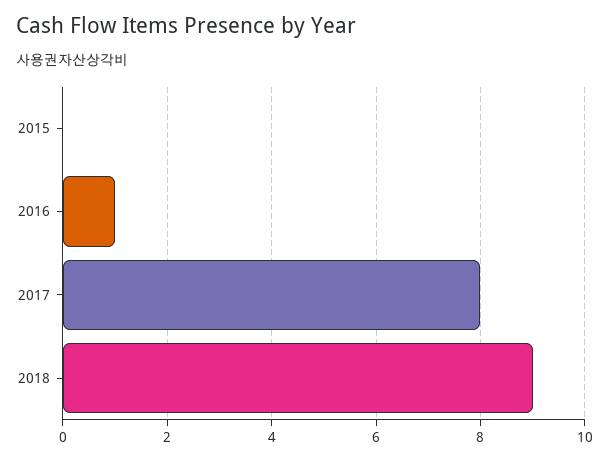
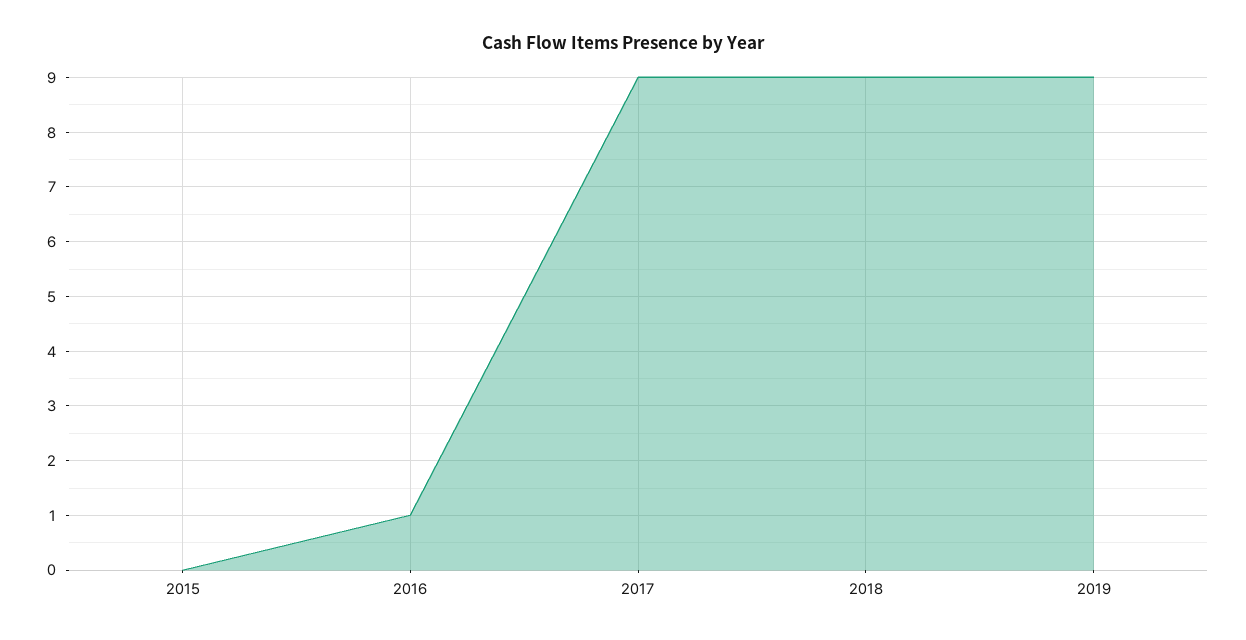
2017: 8 -> 9
2019: none -> 9

